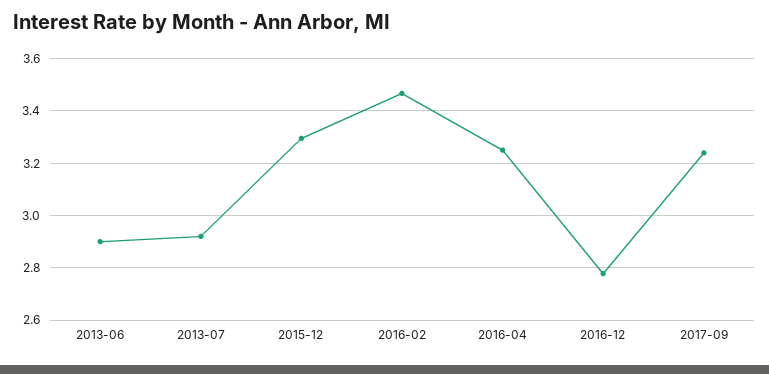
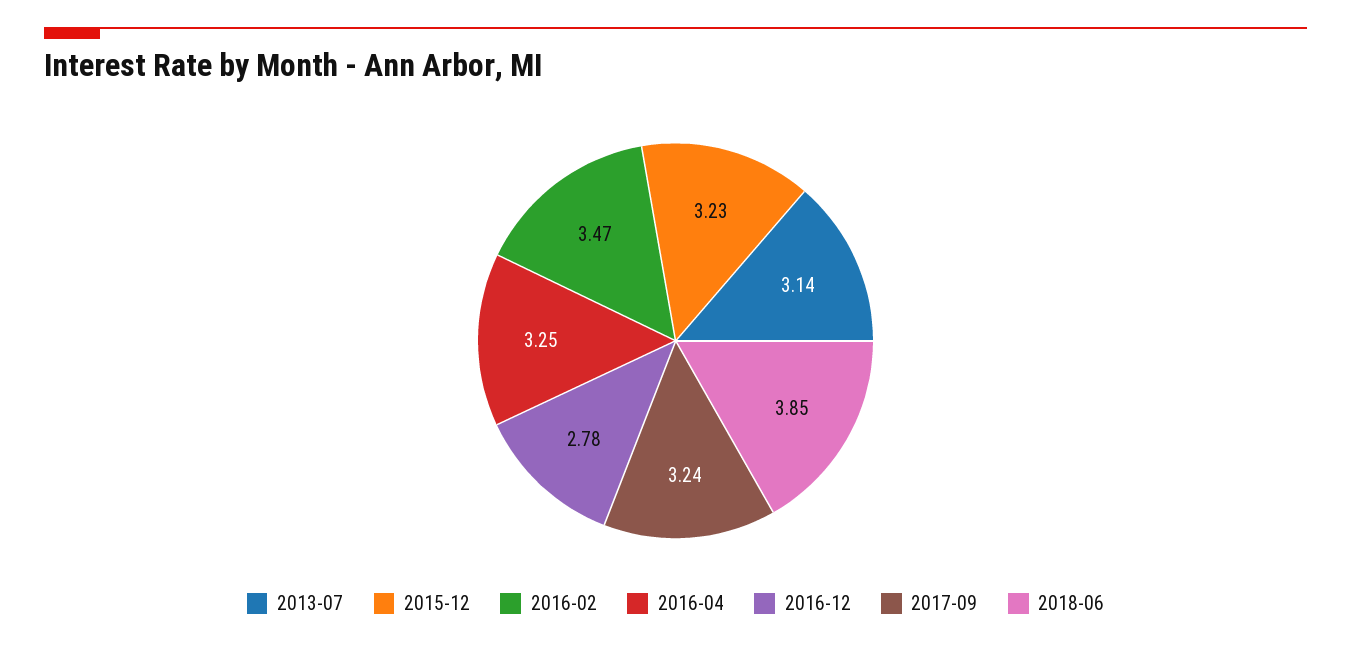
2013-06: 2.9 -> none
2013-07: 2.925 -> 3.14
2015-12: 3.3 -> 3.23
2018-06: none -> 3.85

